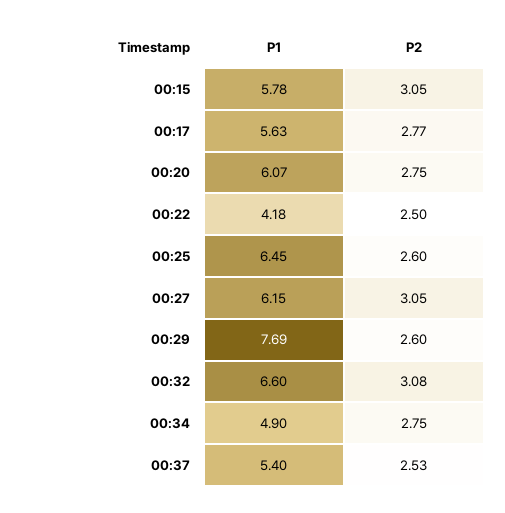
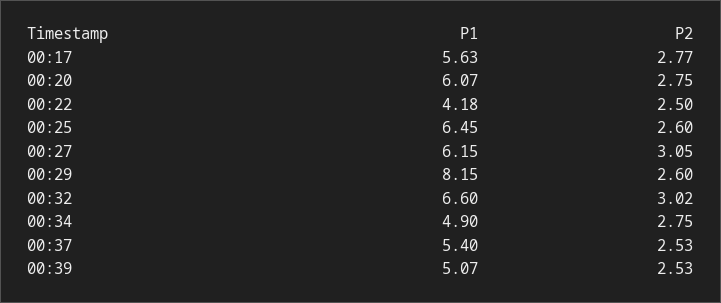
P1, 00:15: 5.78 -> none
P2, 00:15: 3.05 -> none
P1, 00:29: 7.69 -> 8.15
P2, 00:32: 3.08 -> 3.02
P1, 00:39: none -> 5.07
P2, 00:39: none -> 2.53

